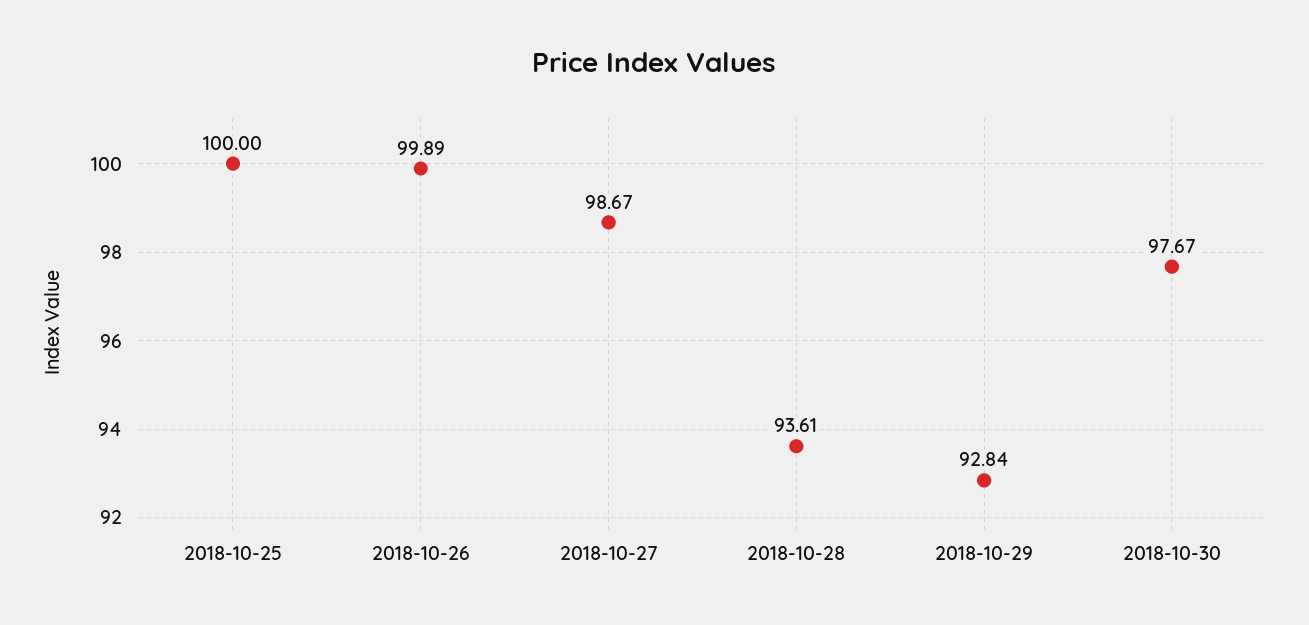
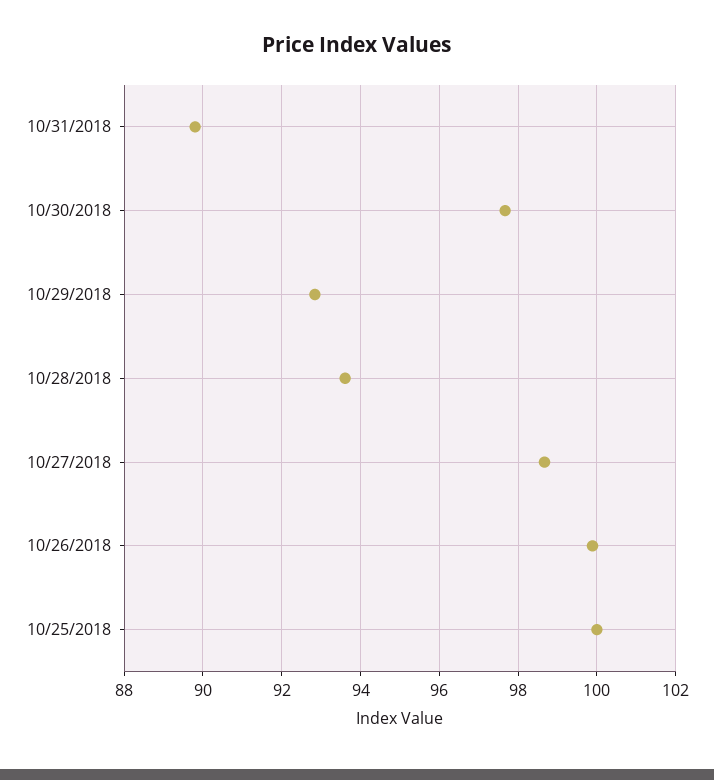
10/31/2018: none -> 89.8

